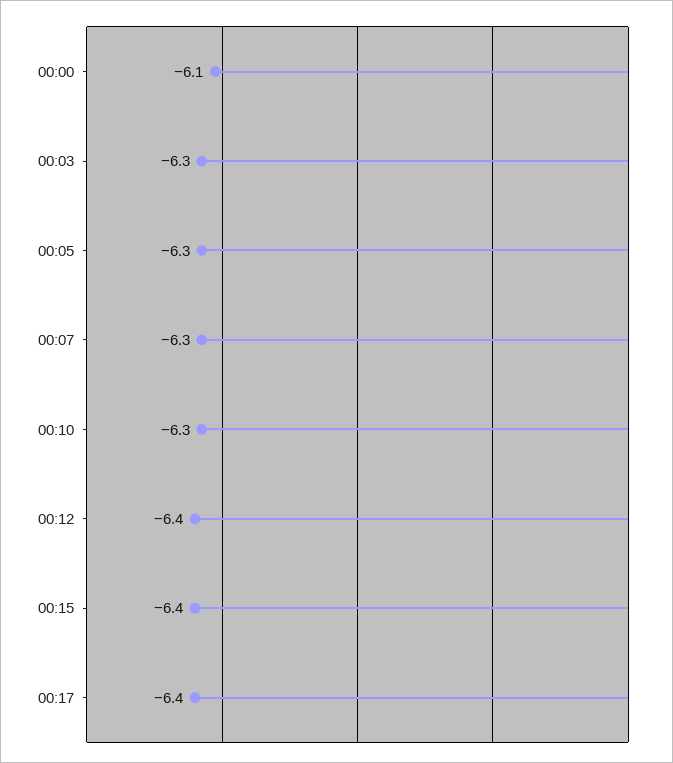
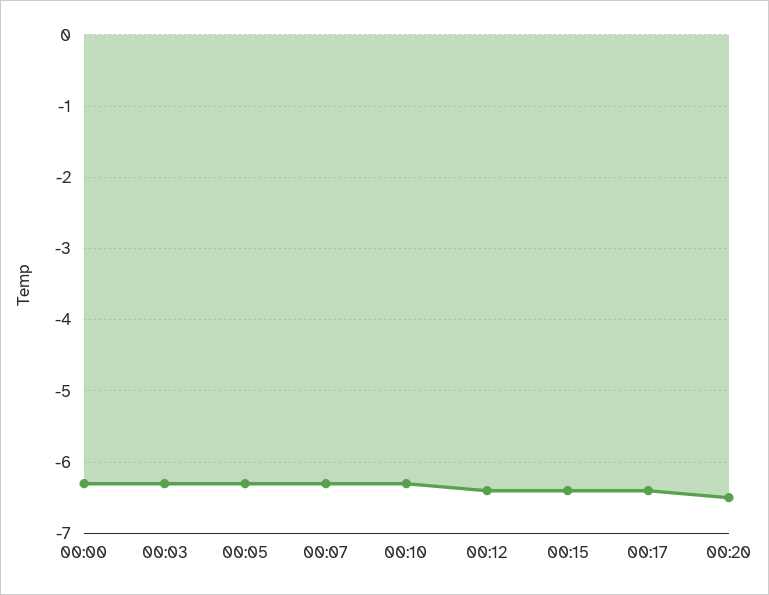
00:00: -6.1 -> -6.3
00:20: none -> -6.5

